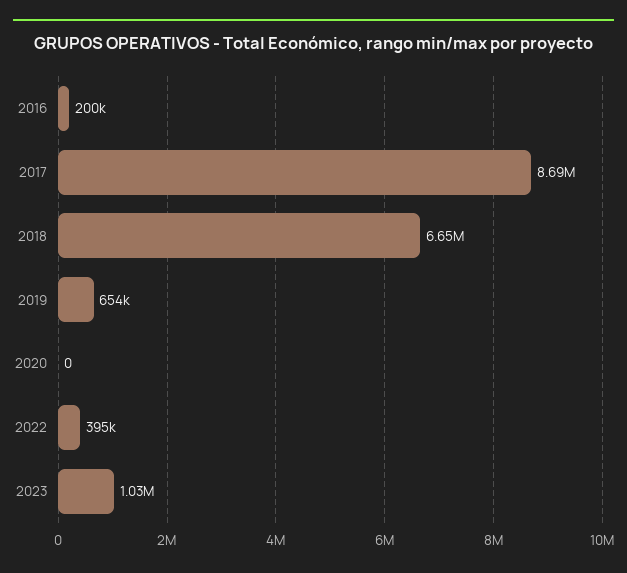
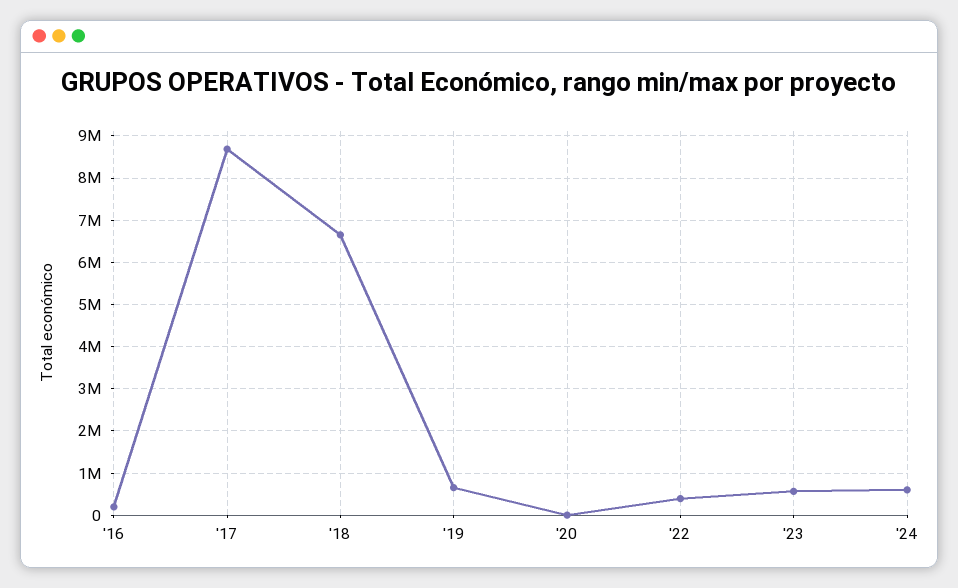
2023: 1030000 -> 600000
'24: none -> 600000

